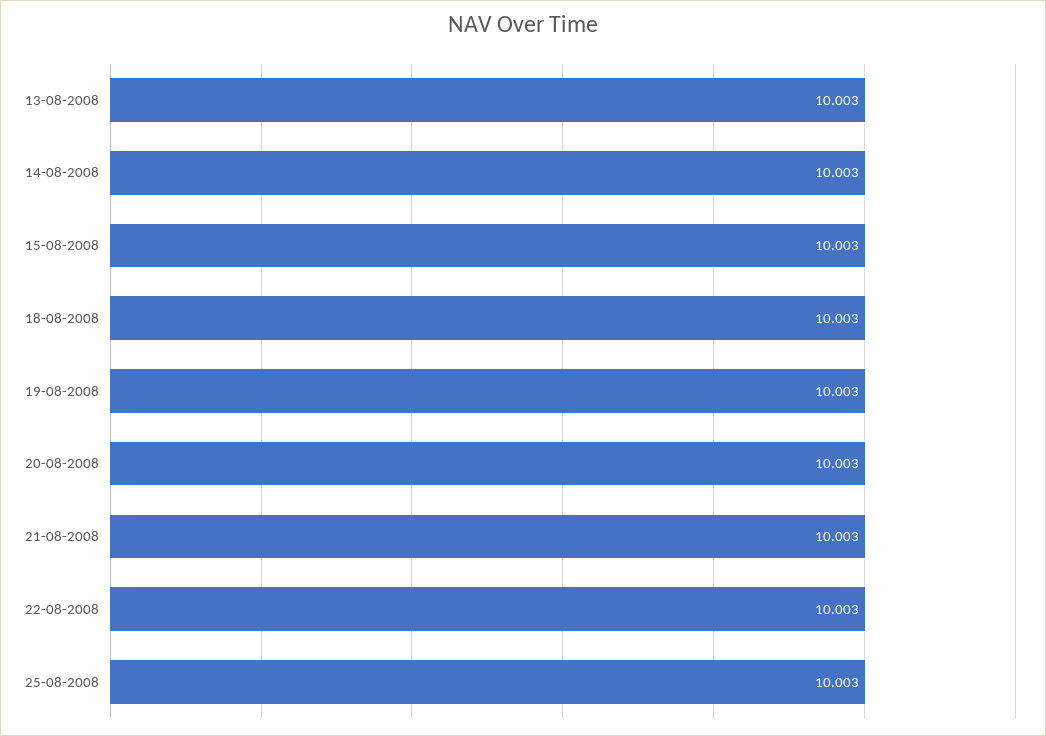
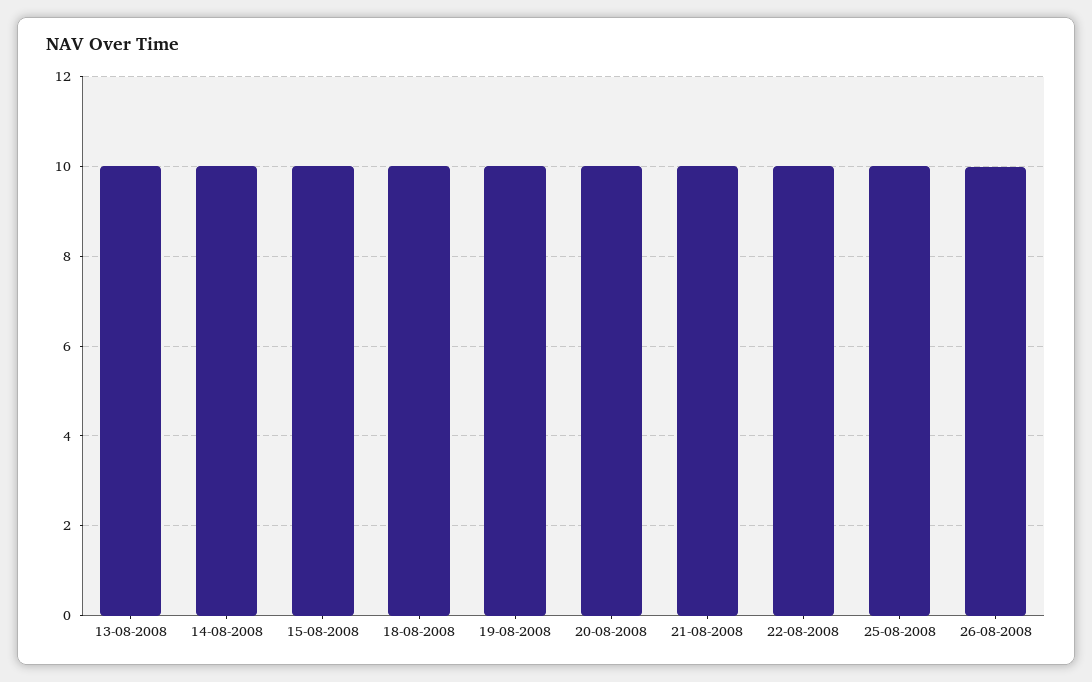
26-08-2008: none -> 10

